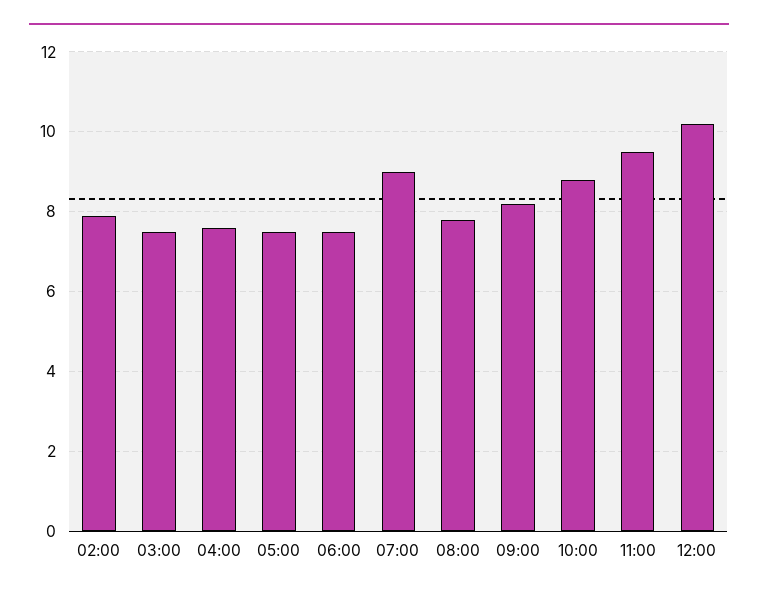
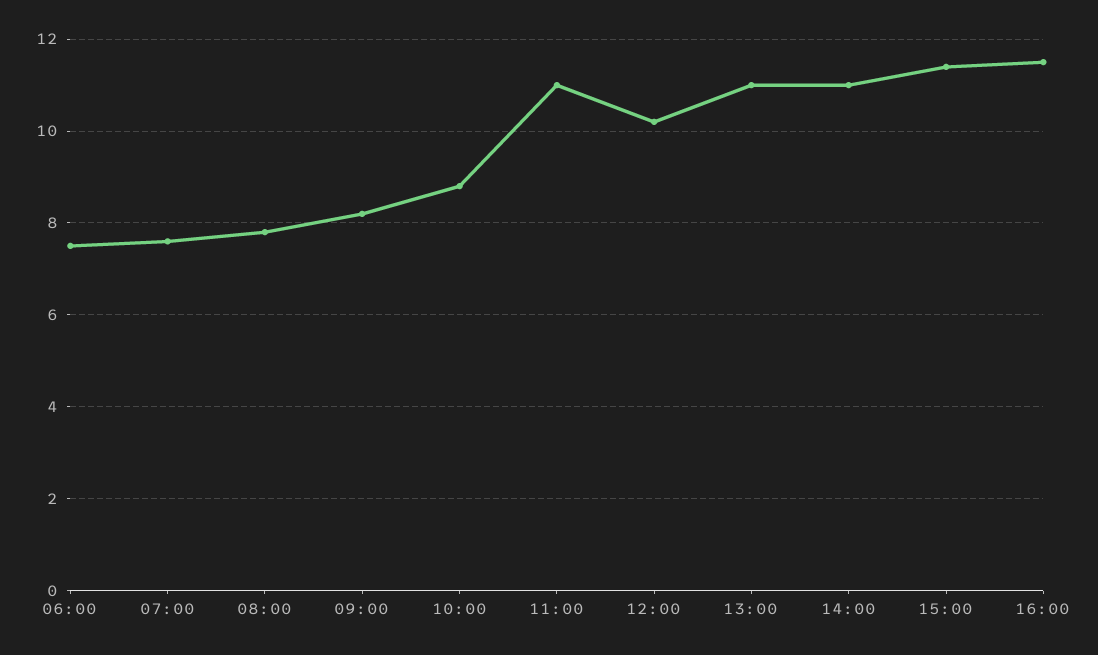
02:00: 8 -> none
03:00: 7.5 -> none
04:00: 7.5 -> none
05:00: 7.5 -> none
07:00: 9 -> 7.5
11:00: 9.5 -> 11
13:00: none -> 11
14:00: none -> 11
15:00: none -> 11.5
16:00: none -> 11.5

